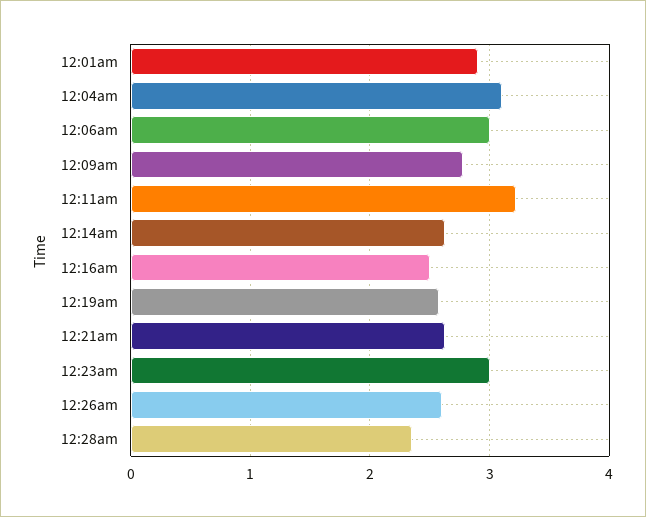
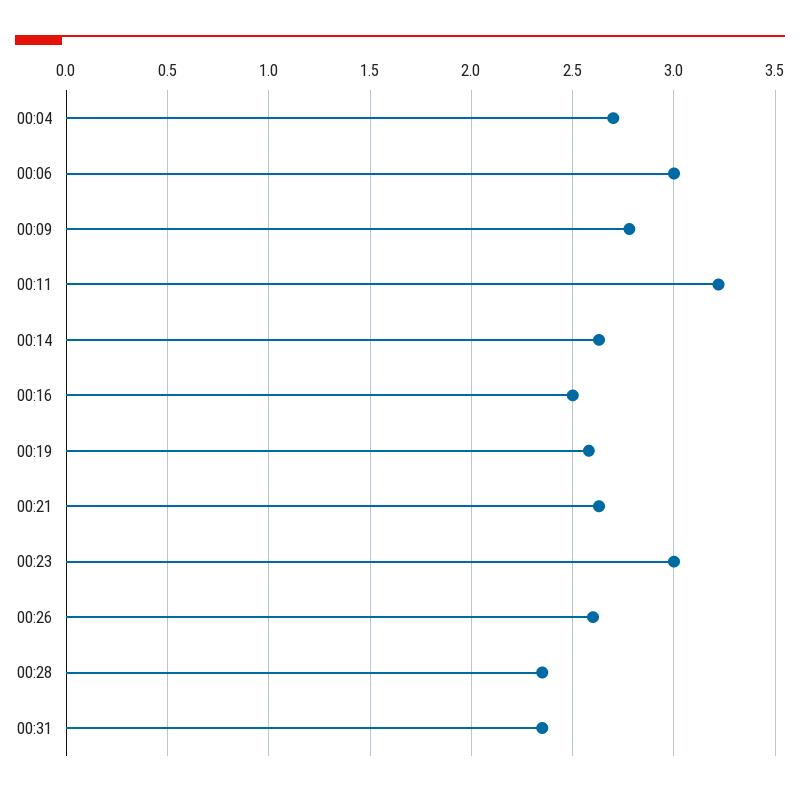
12:01am: 2.9 -> none
12:04am: 3.1 -> 2.7
00:31: none -> 2.35

